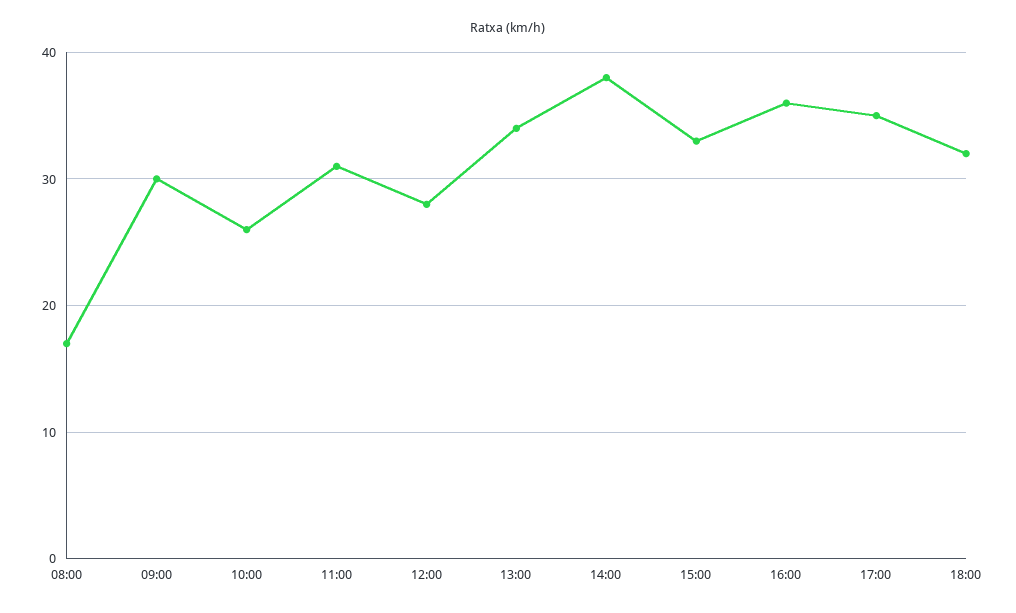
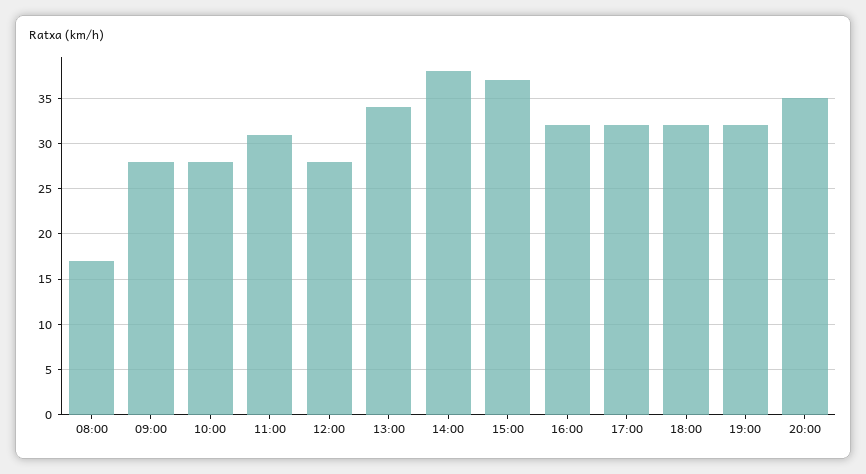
09:00: 30 -> 28
10:00: 26 -> 28
15:00: 33 -> 37
16:00: 36 -> 32
17:00: 35 -> 32
19:00: none -> 32
20:00: none -> 35

